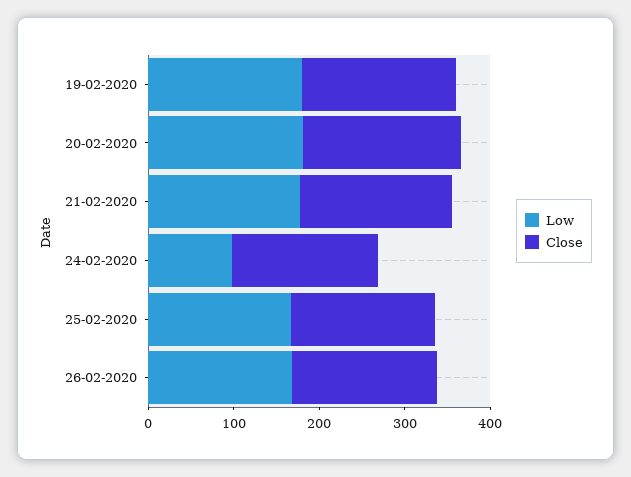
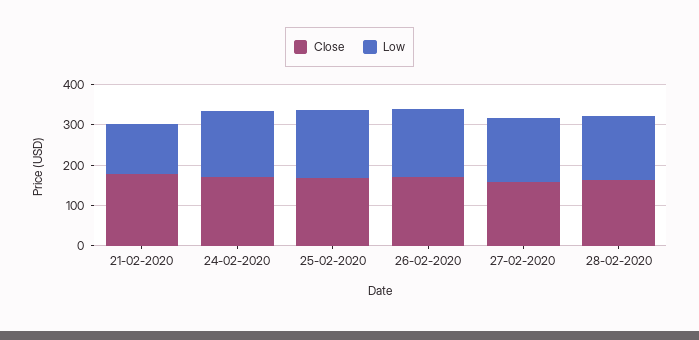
Low, 19-02-2020: 180 -> none
Close, 19-02-2020: 180 -> none
Low, 20-02-2020: 180 -> none
Close, 20-02-2020: 180 -> none
Low, 21-02-2020: 180 -> 120
Low, 24-02-2020: 100 -> 160
Close, 27-02-2020: none -> 160
Low, 27-02-2020: none -> 160
Close, 28-02-2020: none -> 160
Low, 28-02-2020: none -> 160

